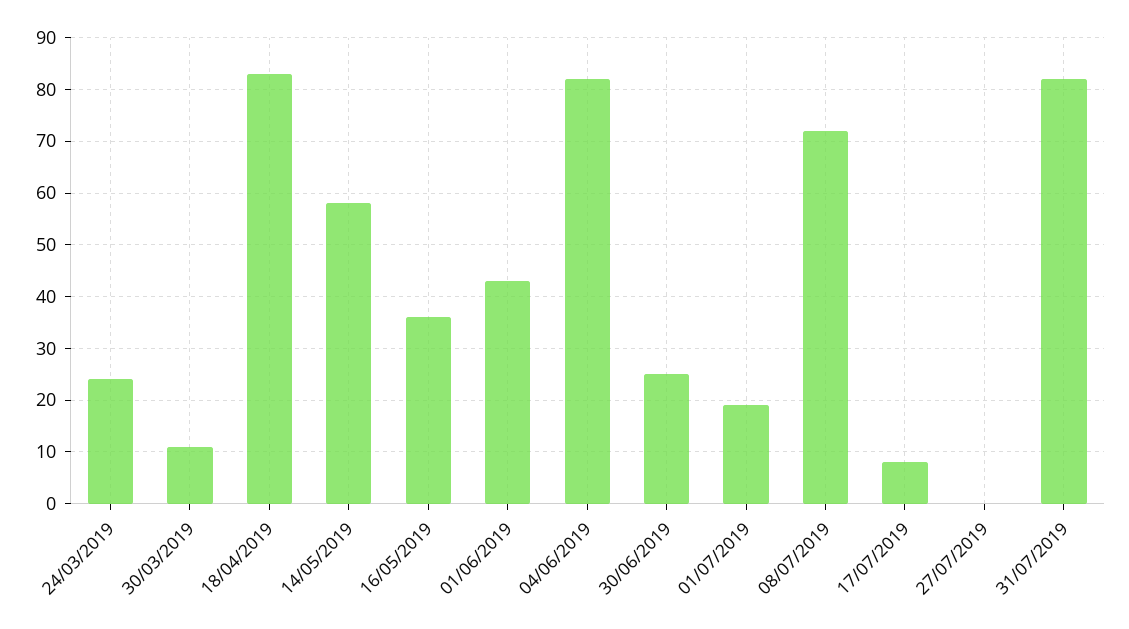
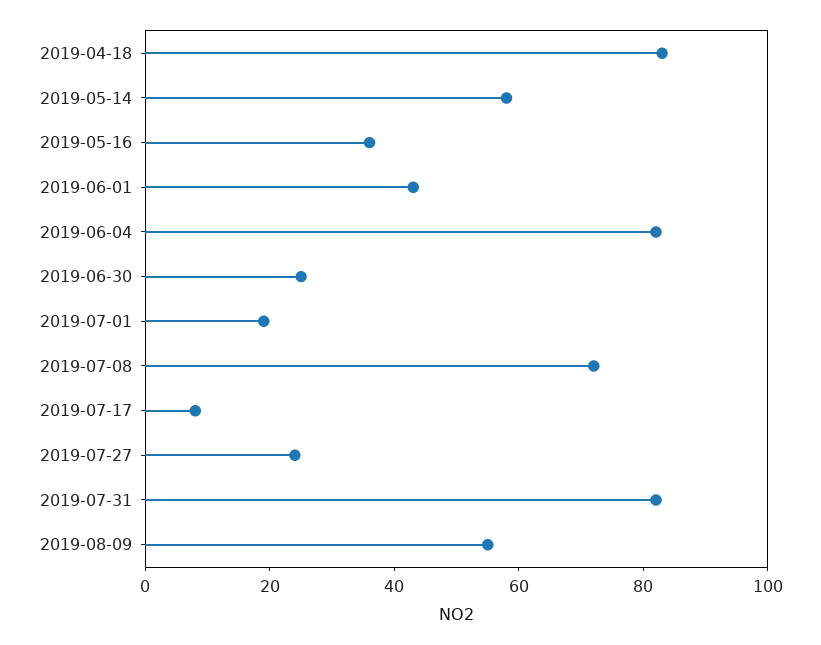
24/03/2019: 25 -> none
30/03/2019: 10 -> none
27/07/2019: 0 -> 25
2019-08-09: none -> 55

